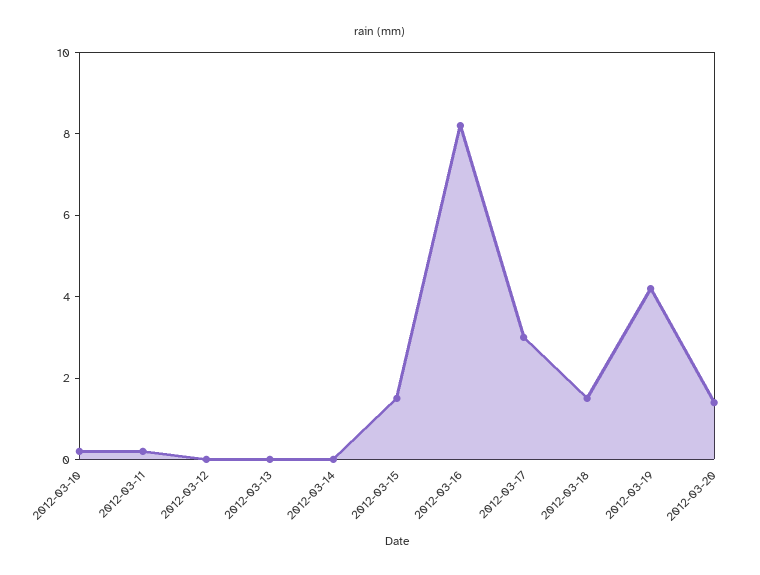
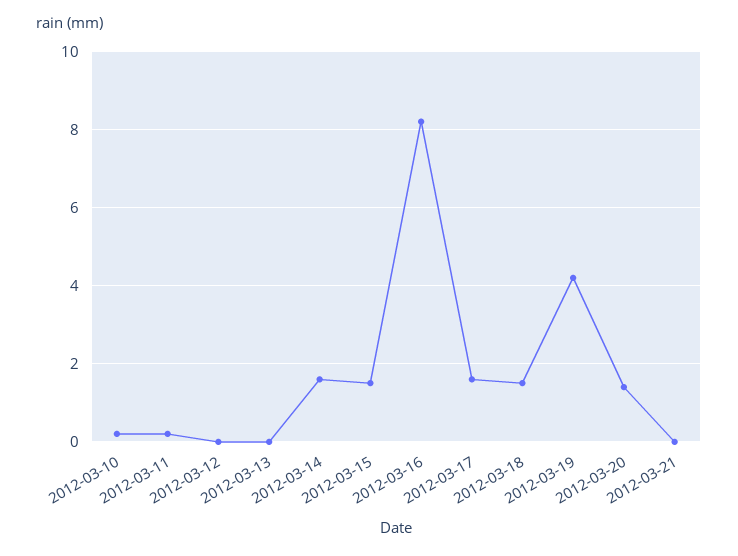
2012-03-14: 0 -> 1.5
2012-03-17: 3 -> 1.5
2012-03-21: none -> 0

